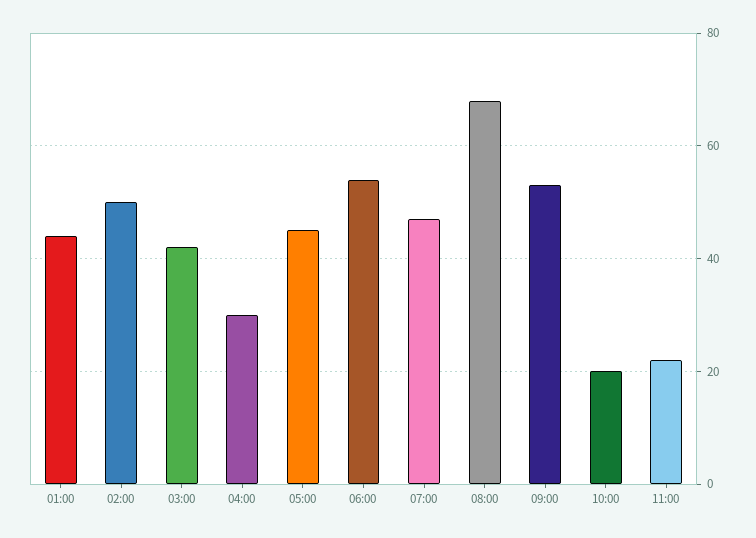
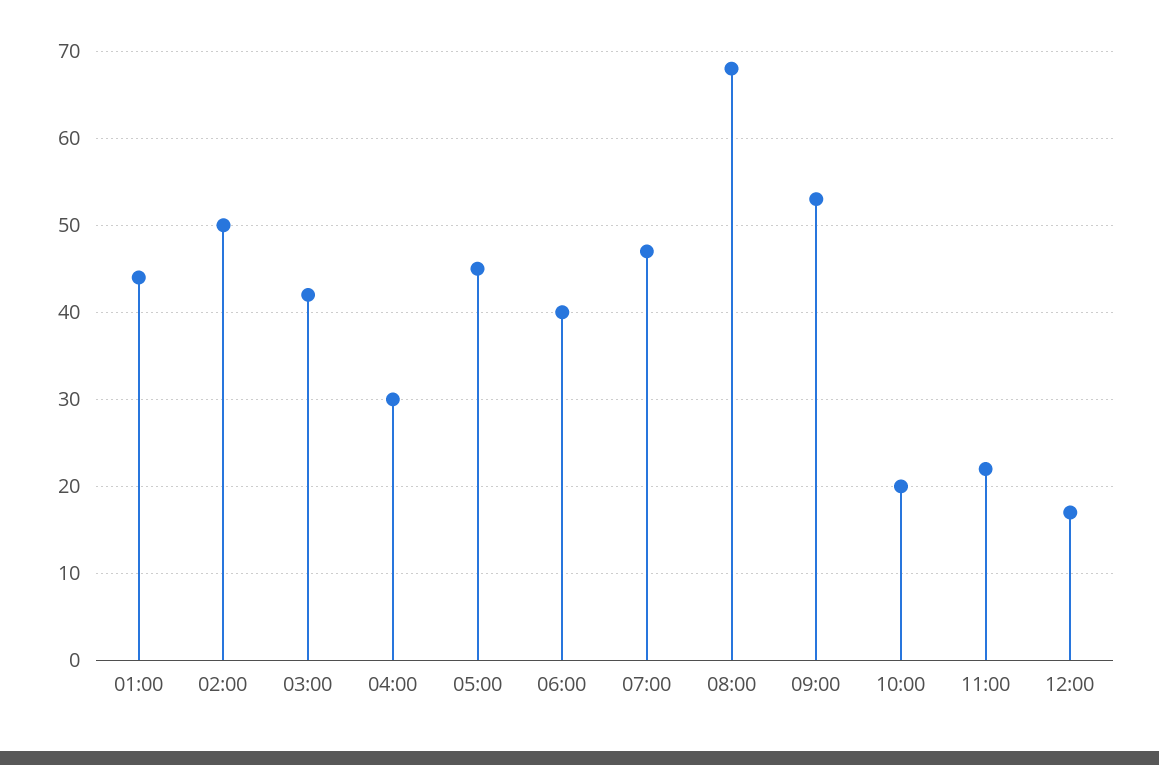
06:00: 55 -> 40
12:00: none -> 17

